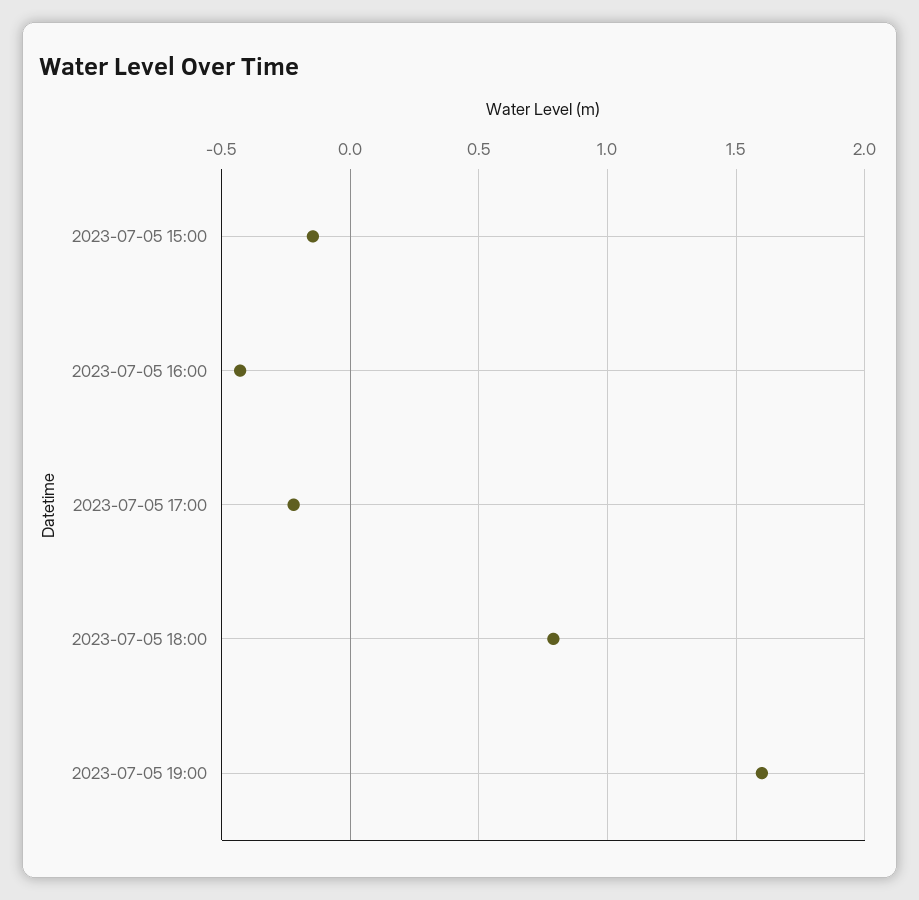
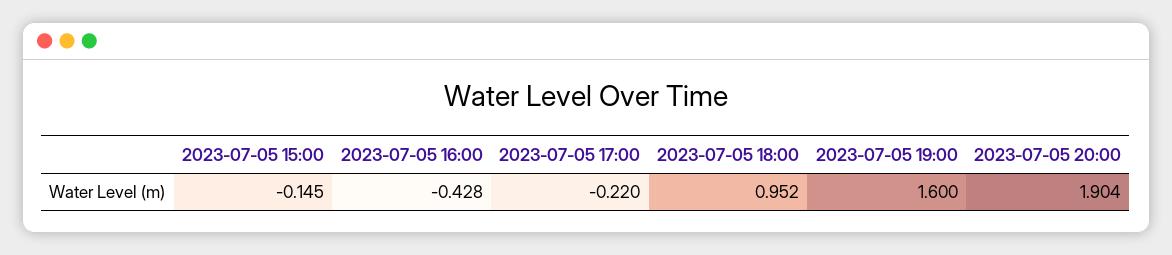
2023-07-05 18:00: 0.8 -> 0.952
2023-07-05 20:00: none -> 1.904

